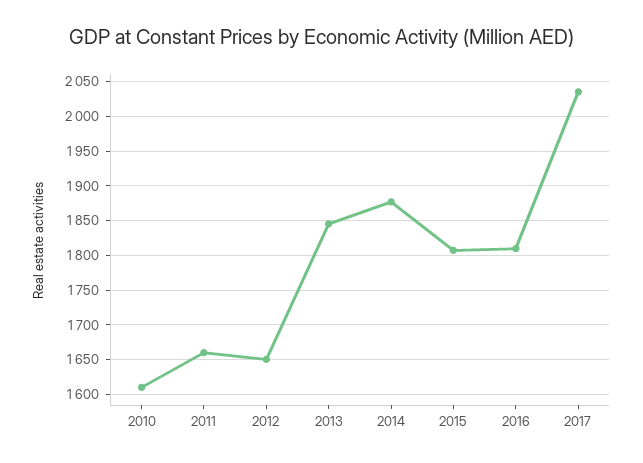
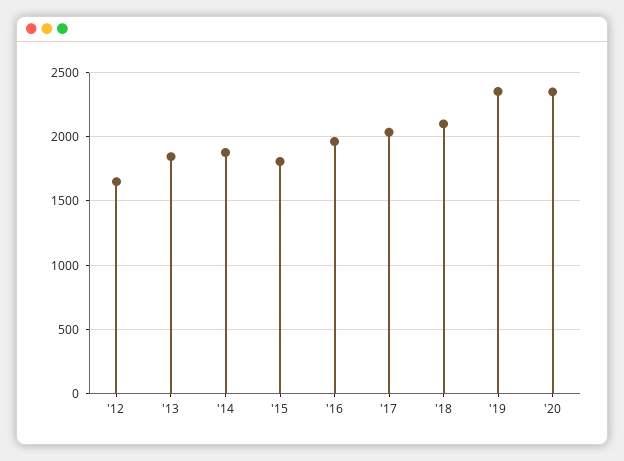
2010: 1610 -> none
2011: 1660 -> none
2016: 1810 -> 1950
'18: none -> 2100
'19: none -> 2350
'20: none -> 2350

